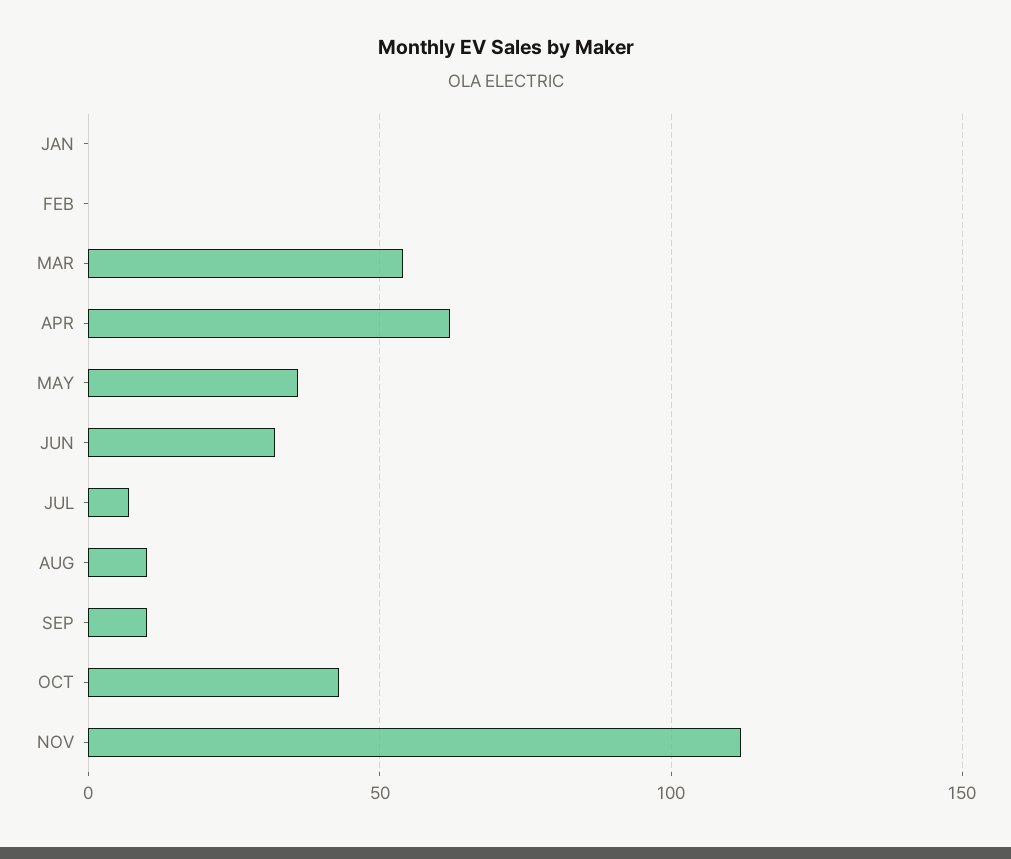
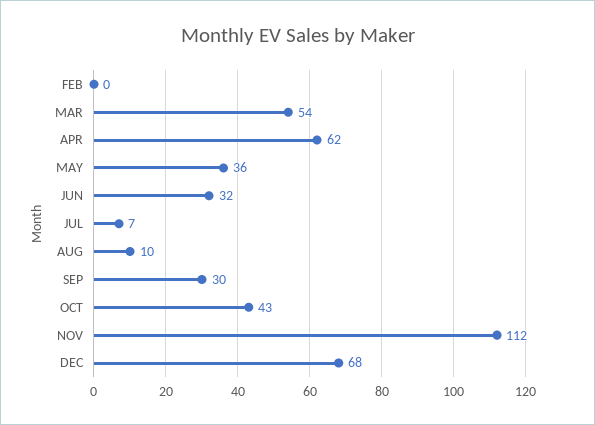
JAN: 0 -> none
SEP: 10 -> 30
DEC: none -> 68

